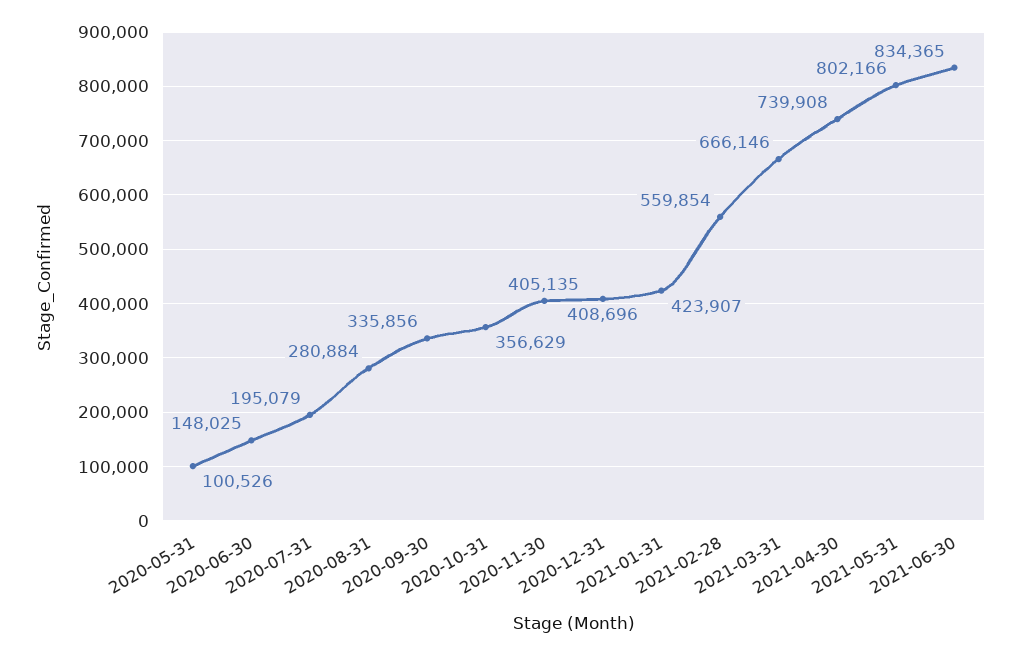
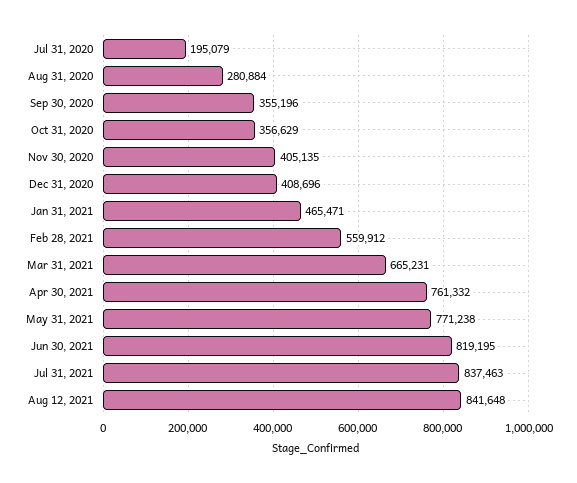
2020-05-31: 100526 -> none
2020-06-30: 148025 -> none
2020-09-30: 335856 -> 355196
2021-01-31: 423907 -> 465471
2021-02-28: 559854 -> 559912
2021-03-31: 666146 -> 665231
2021-04-30: 739908 -> 761332
2021-05-31: 802166 -> 771238
2021-06-30: 834365 -> 819195
Jul 31, 2021: none -> 837463
Aug 12, 2021: none -> 841648

